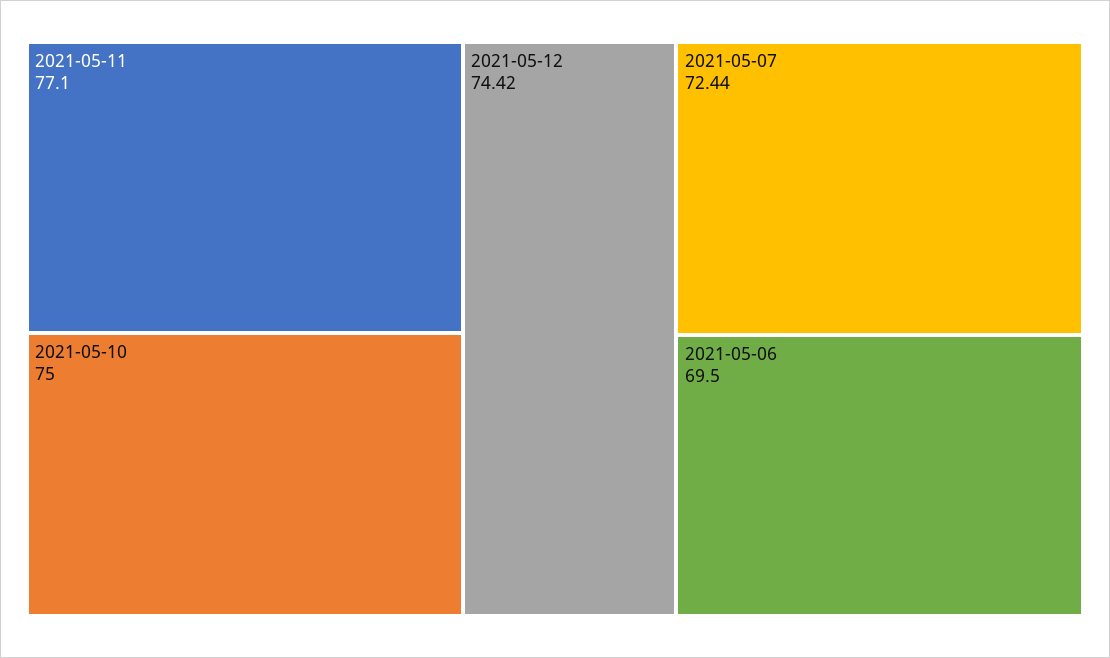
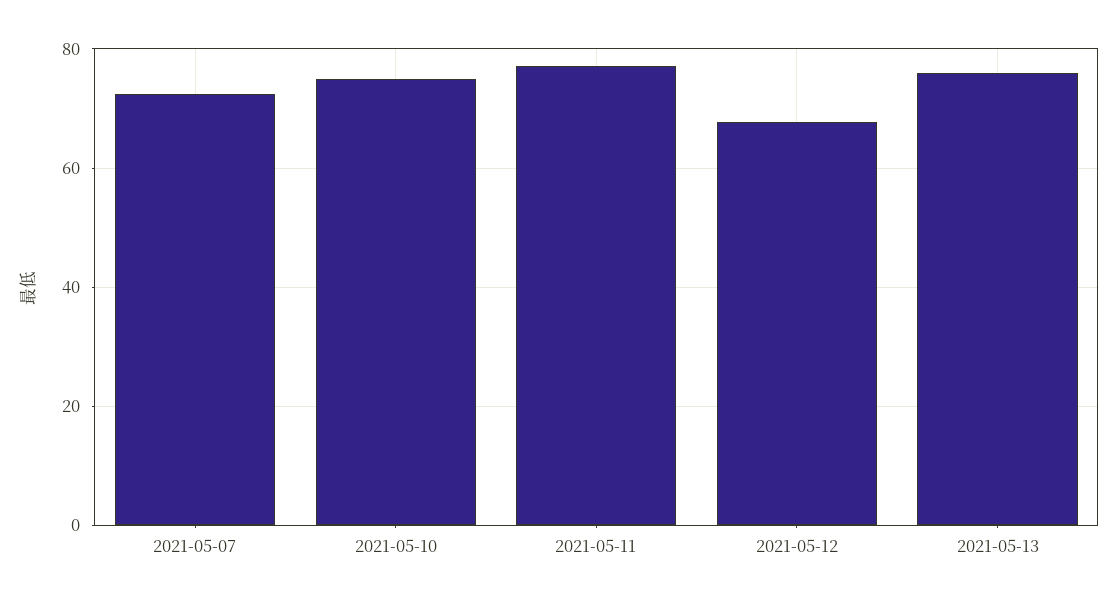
2021-05-12: 74.42 -> 68
2021-05-06: 69.5 -> none
2021-05-13: none -> 76

